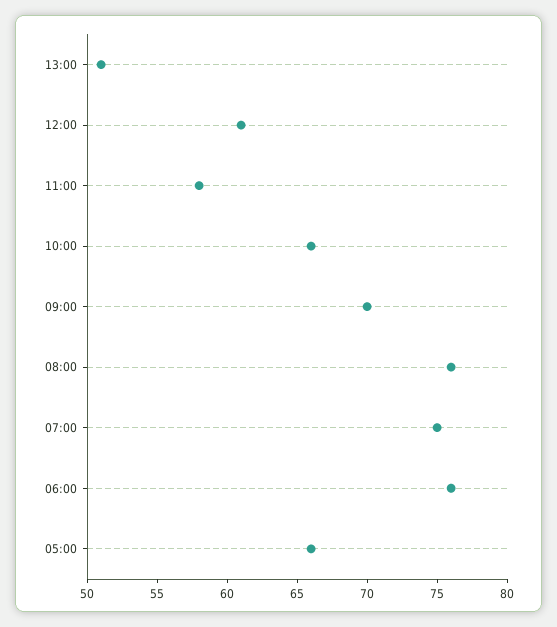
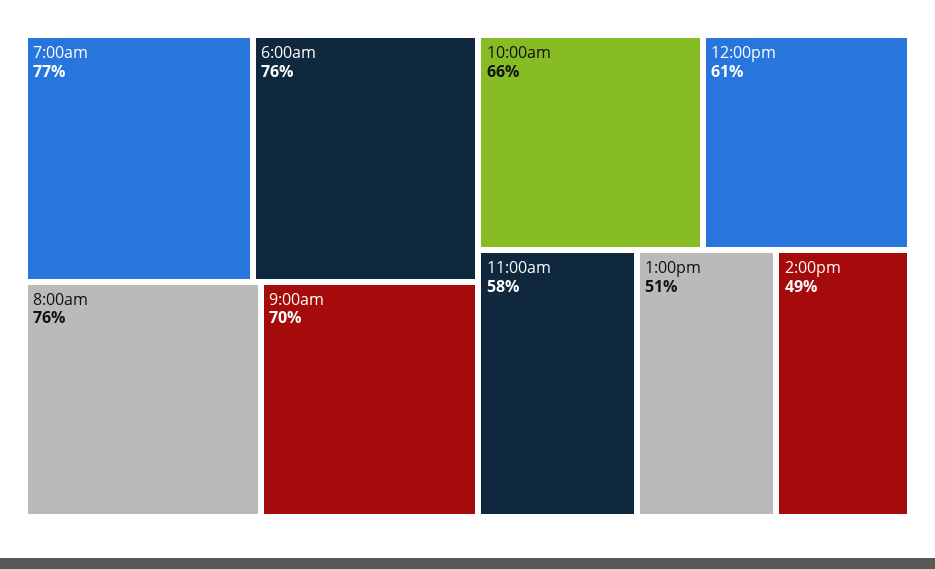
07:00: 75 -> 77
05:00: 66 -> none
2:00pm: none -> 49

